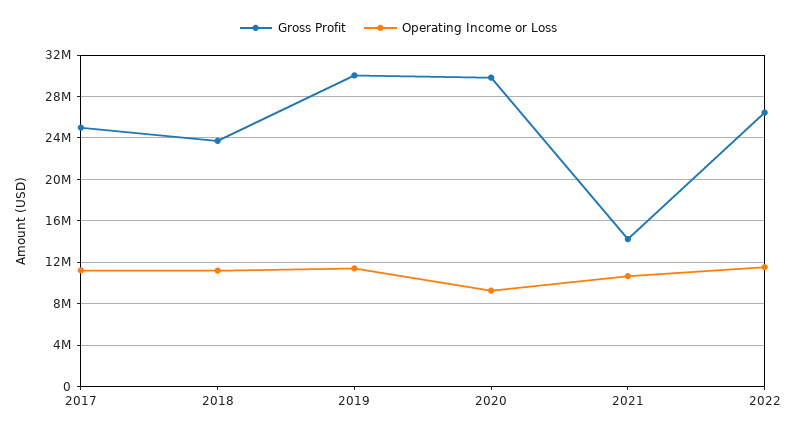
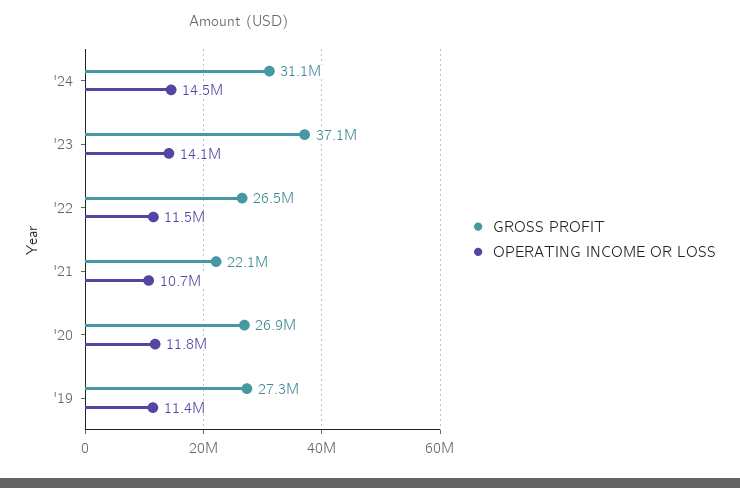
Gross Profit, 2017: 25000000 -> none
Operating Income or Loss, 2017: 11000000 -> none
Gross Profit, 2018: 24000000 -> none
Operating Income or Loss, 2018: 11000000 -> none
Gross Profit, 2019: 30000000 -> 27300000
Gross Profit, 2020: 30000000 -> 26900000
Operating Income or Loss, 2020: 9000000 -> 11800000
Gross Profit, 2021: 14000000 -> 22100000
Gross Profit, '24: none -> 31100000
Operating Income or Loss, '24: none -> 14500000
Gross Profit, '23: none -> 37100000
Operating Income or Loss, '23: none -> 14100000

